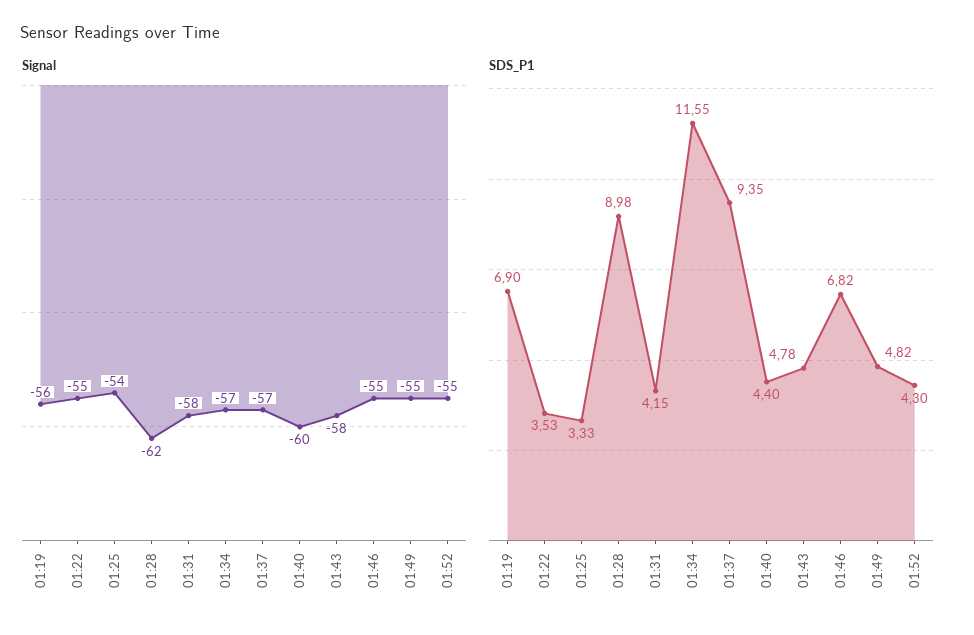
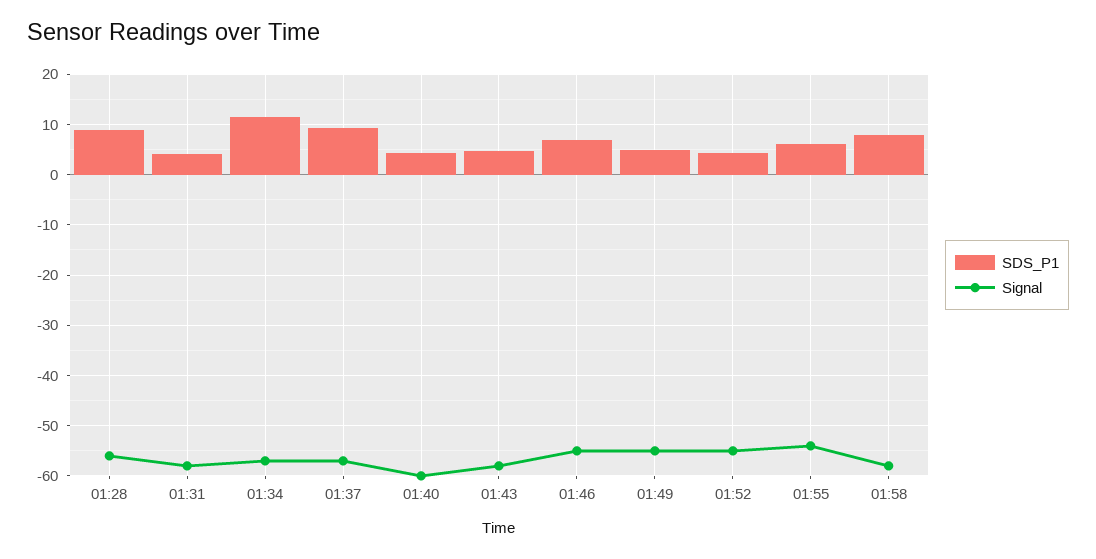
Signal, 01:19: -56 -> none
Signal, 01:22: -55 -> none
Signal, 01:25: -54 -> none
Signal, 01:28: -62 -> -56
SDS_P1, 01:19: 6.9 -> none
SDS_P1, 01:22: 3.53 -> none
SDS_P1, 01:25: 3.33 -> none
SDS_P1, 01:55: none -> 6
Signal, 01:55: none -> -54
SDS_P1, 01:58: none -> 8
Signal, 01:58: none -> -58

